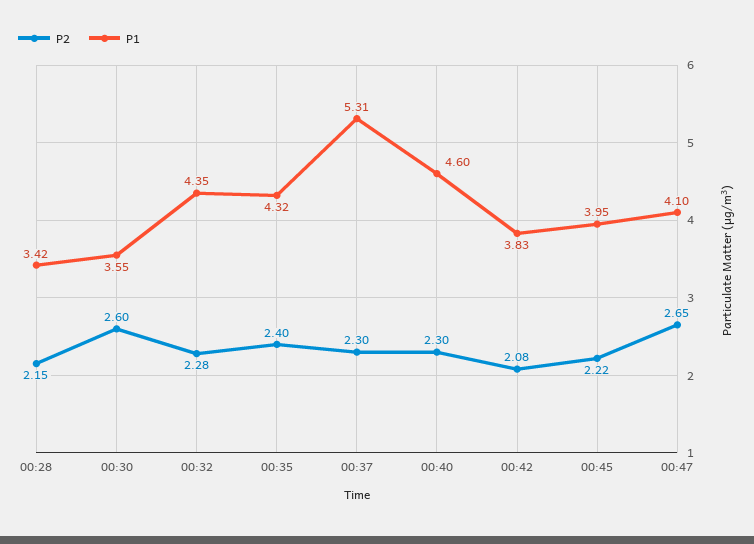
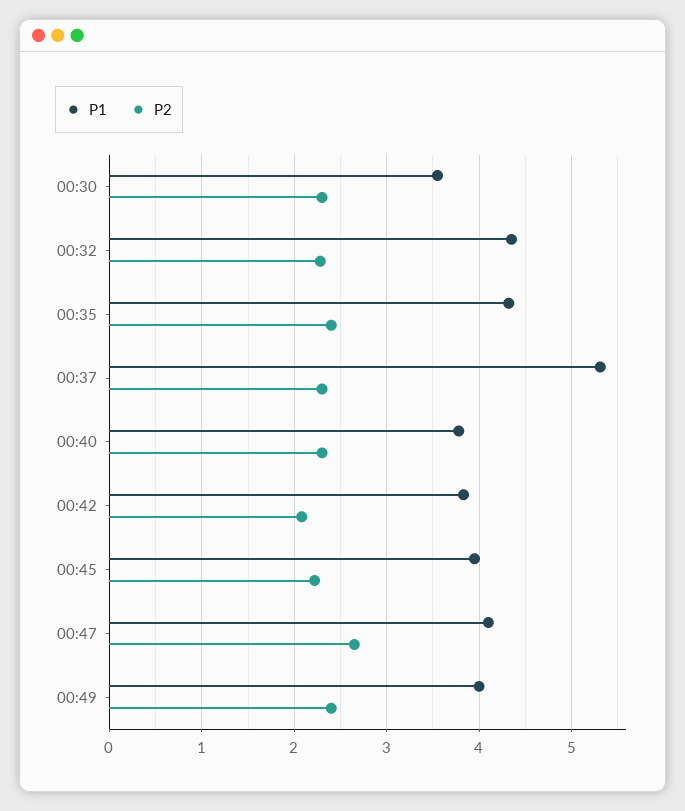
P2, 00:28: 2.15 -> none
P1, 00:28: 3.42 -> none
P2, 00:30: 2.6 -> 2.3
P1, 00:40: 4.6 -> 3.8
P1, 00:49: none -> 4
P2, 00:49: none -> 2.4

